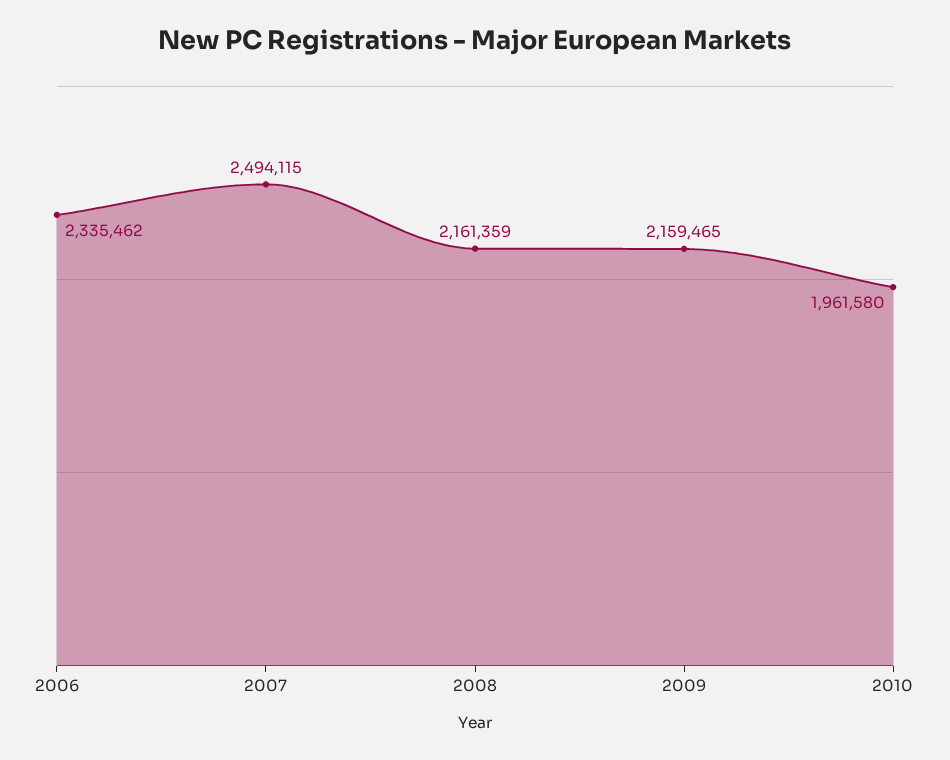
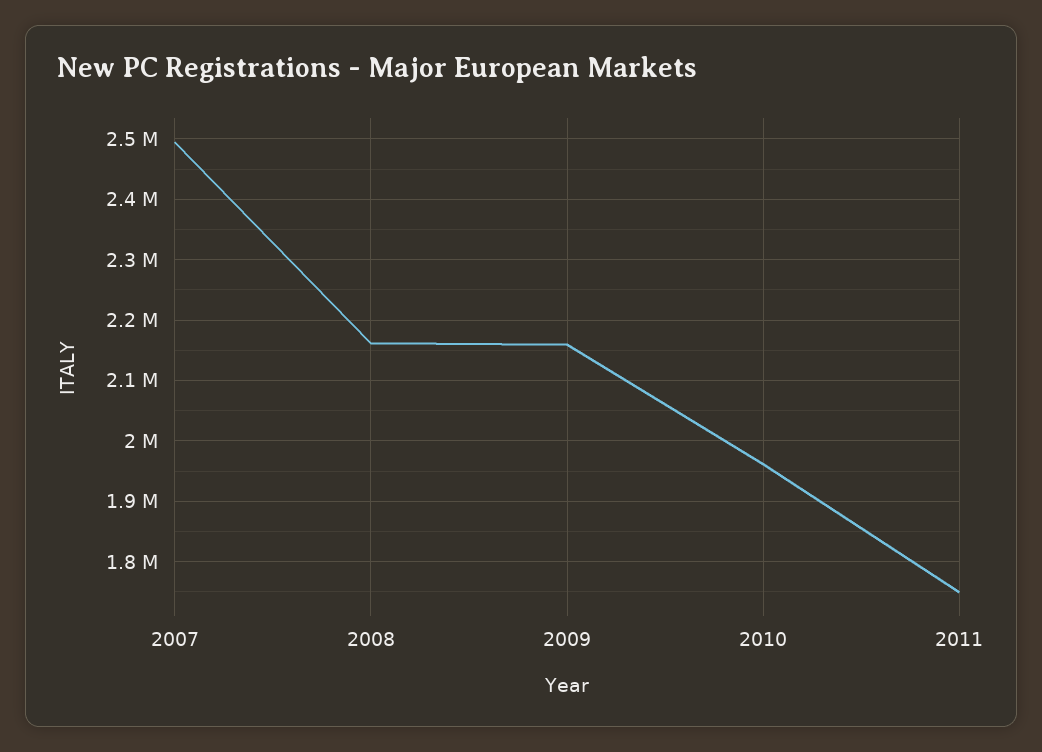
2006: 2335462 -> none
2011: none -> 1750000

